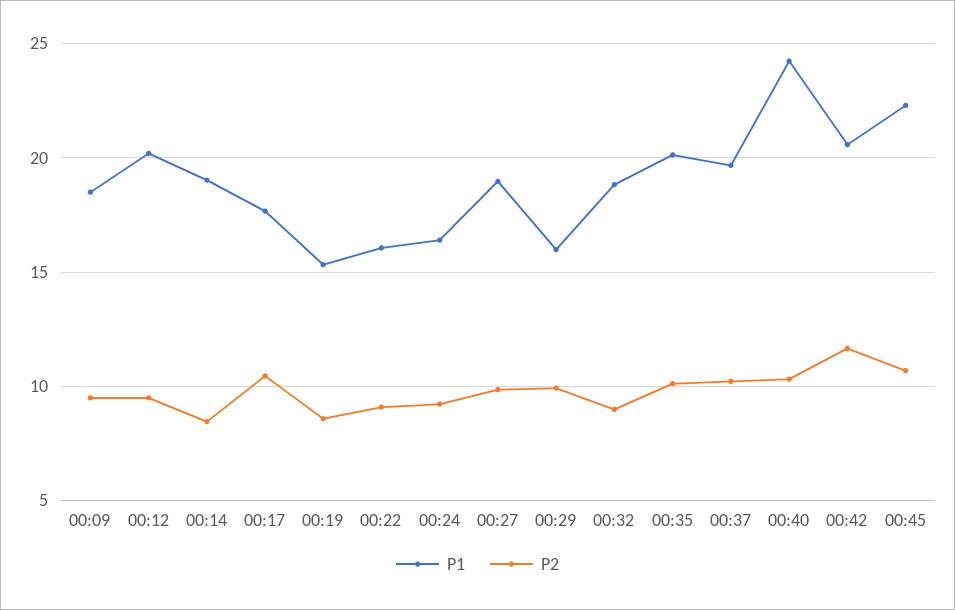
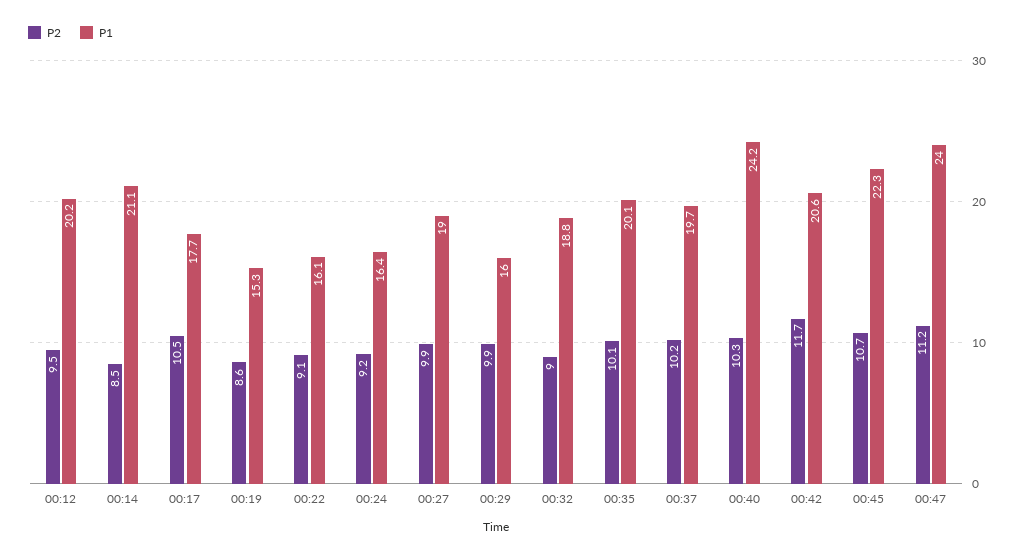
P1, 00:09: 18.5 -> none
P2, 00:09: 9.5 -> none
P1, 00:14: 19 -> 21.1
P2, 00:47: none -> 11.2
P1, 00:47: none -> 24

